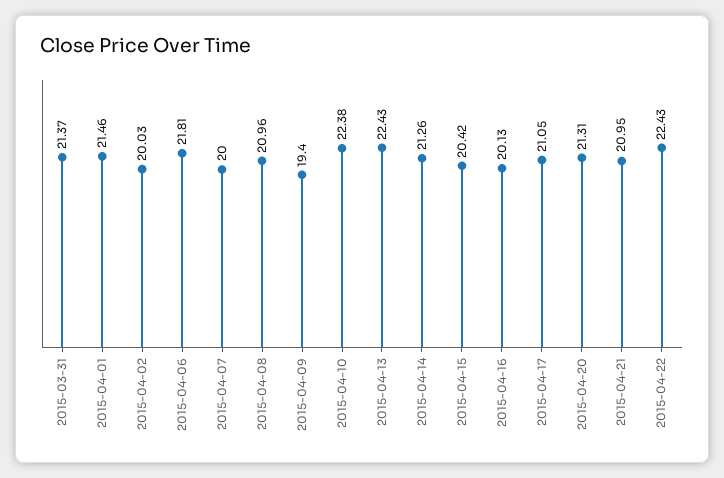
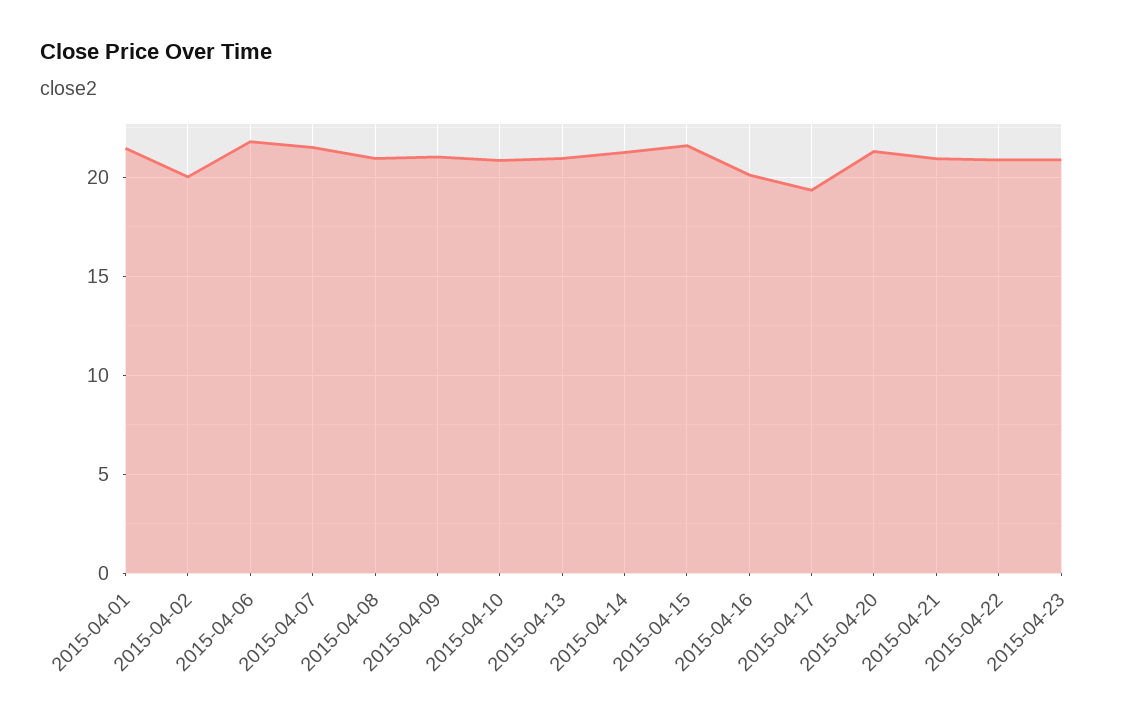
2015-03-31: 21.37 -> none
2015-04-07: 20 -> 21.5
2015-04-09: 19.4 -> 21
2015-04-10: 22.38 -> 21
2015-04-13: 22.43 -> 21
2015-04-15: 20.42 -> 21.5
2015-04-17: 21.05 -> 19.5
2015-04-22: 22.43 -> 21
2015-04-23: none -> 21

